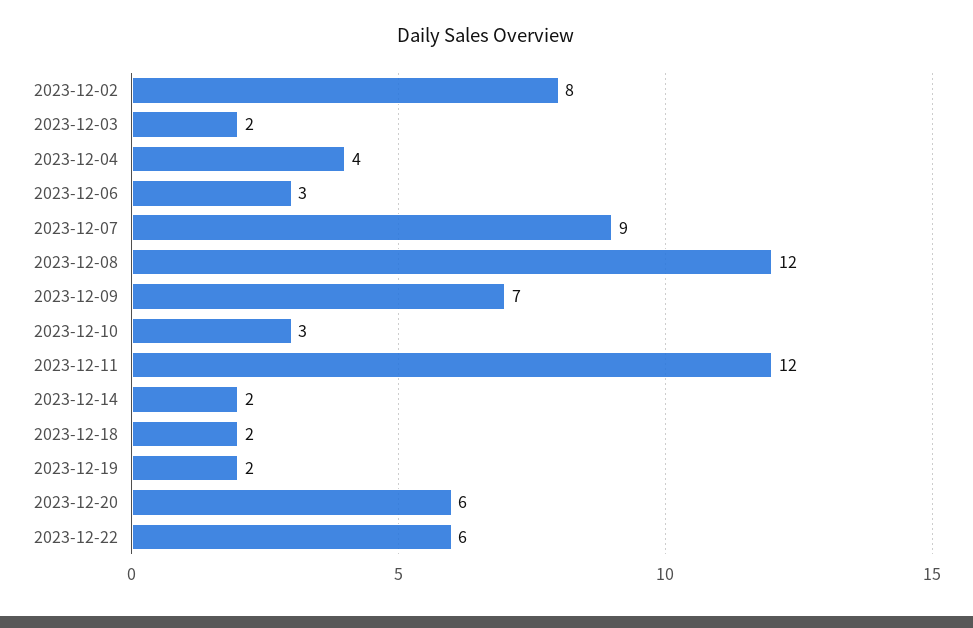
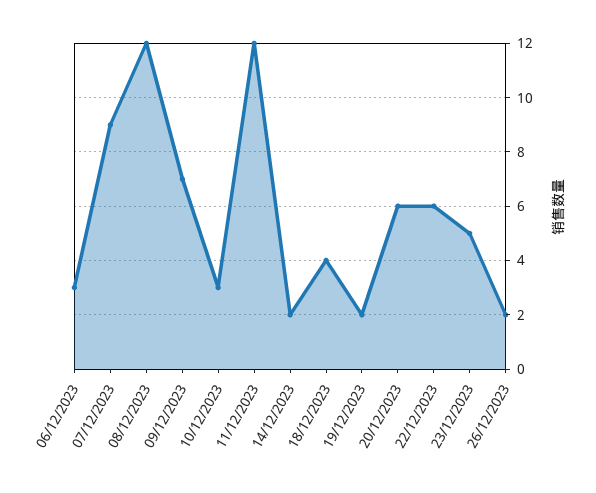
2023-12-02: 8 -> none
2023-12-03: 2 -> none
2023-12-04: 4 -> none
2023-12-18: 2 -> 4
23/12/2023: none -> 5
26/12/2023: none -> 2

